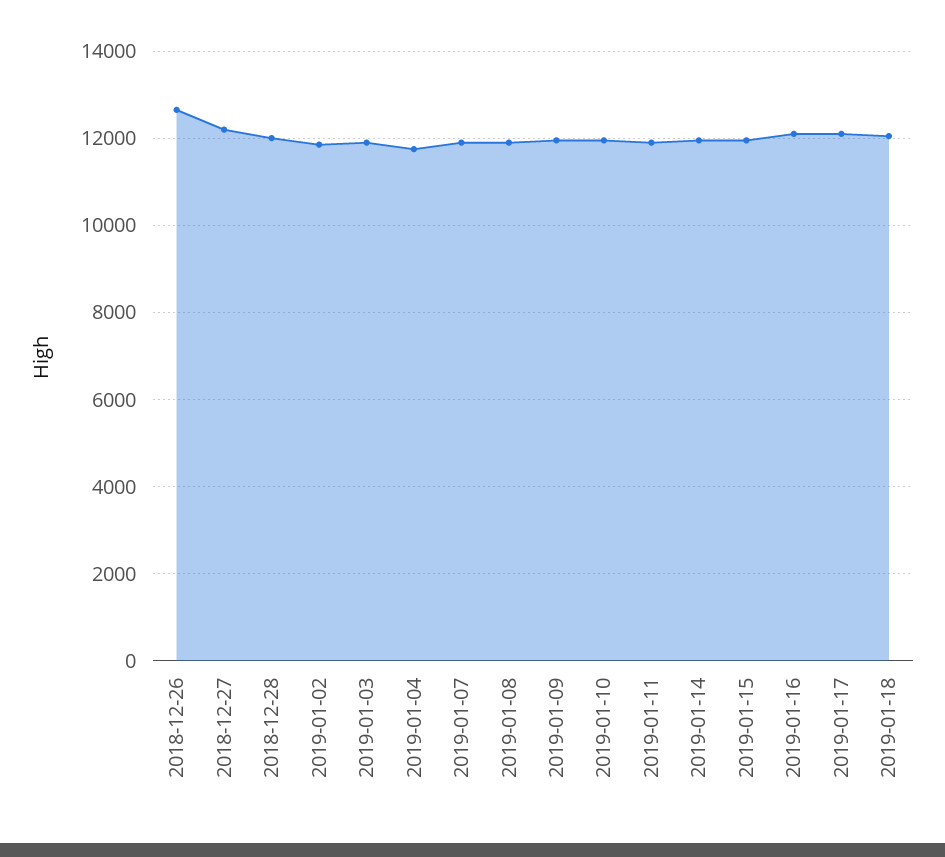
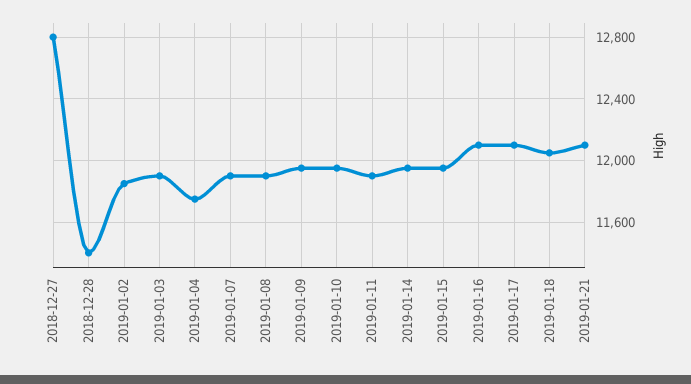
2018-12-26: 12600 -> none
2018-12-27: 12200 -> 12800
2018-12-28: 12000 -> 11400
2019-01-21: none -> 12100

